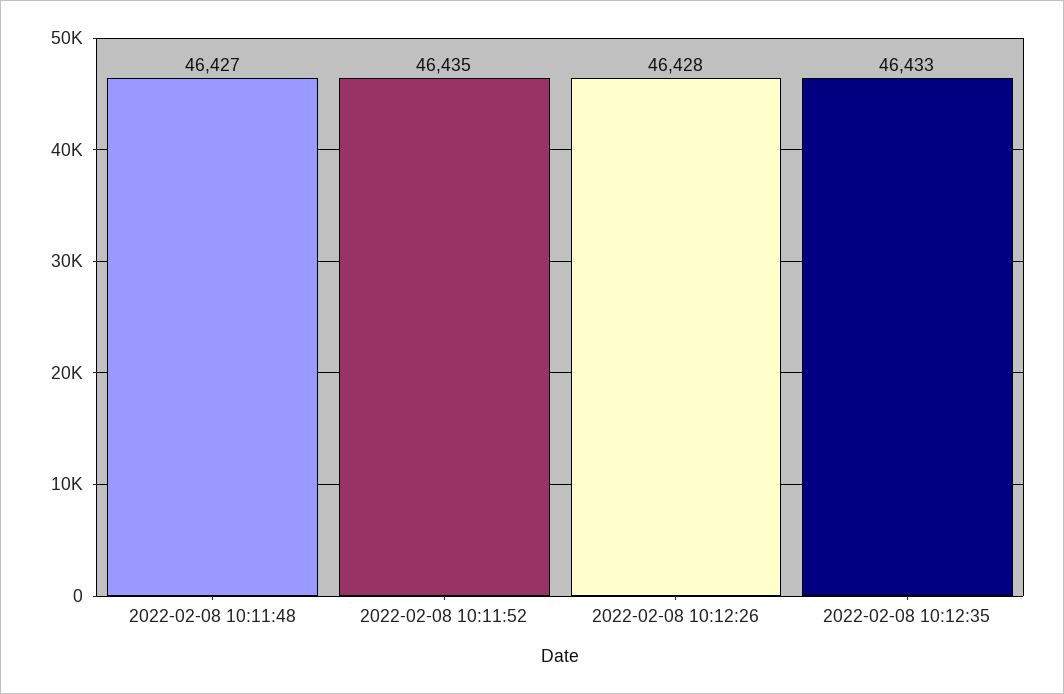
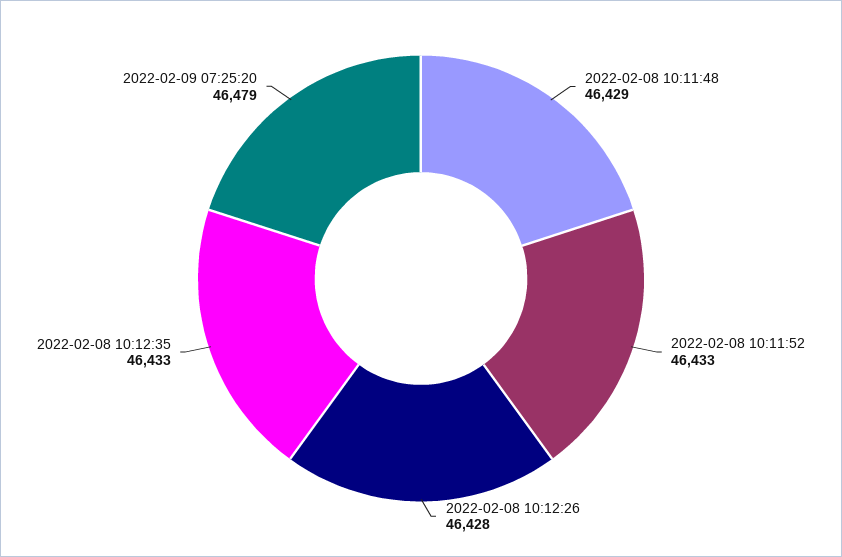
2022-02-08 10:11:48: 46427 -> 46429
2022-02-08 10:11:52: 46435 -> 46433
2022-02-09 07:25:20: none -> 46479

